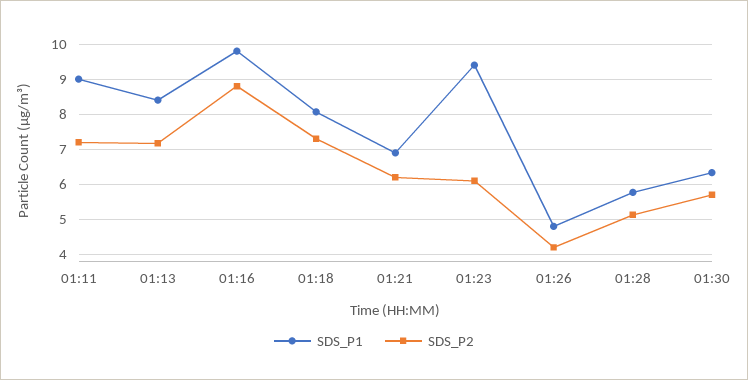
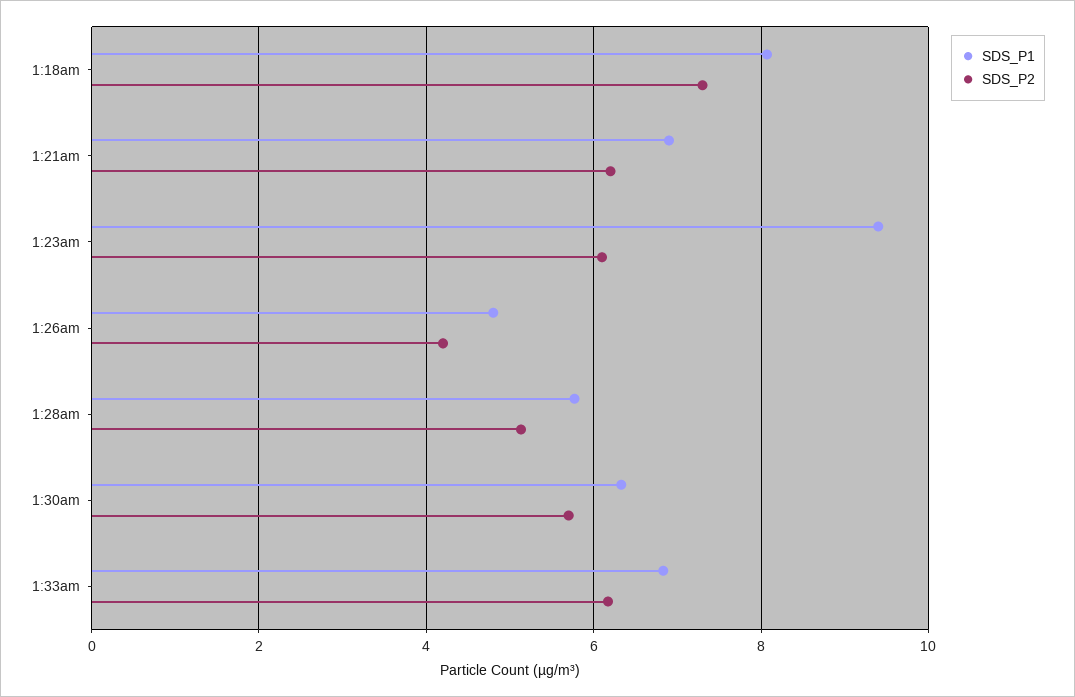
SDS_P1, 01:11: 9 -> none
SDS_P2, 01:11: 7.2 -> none
SDS_P1, 01:13: 8.4 -> none
SDS_P2, 01:13: 7.2 -> none
SDS_P1, 01:16: 9.8 -> none
SDS_P2, 01:16: 8.8 -> none
SDS_P1, 1:33am: none -> 6.8
SDS_P2, 1:33am: none -> 6.2

